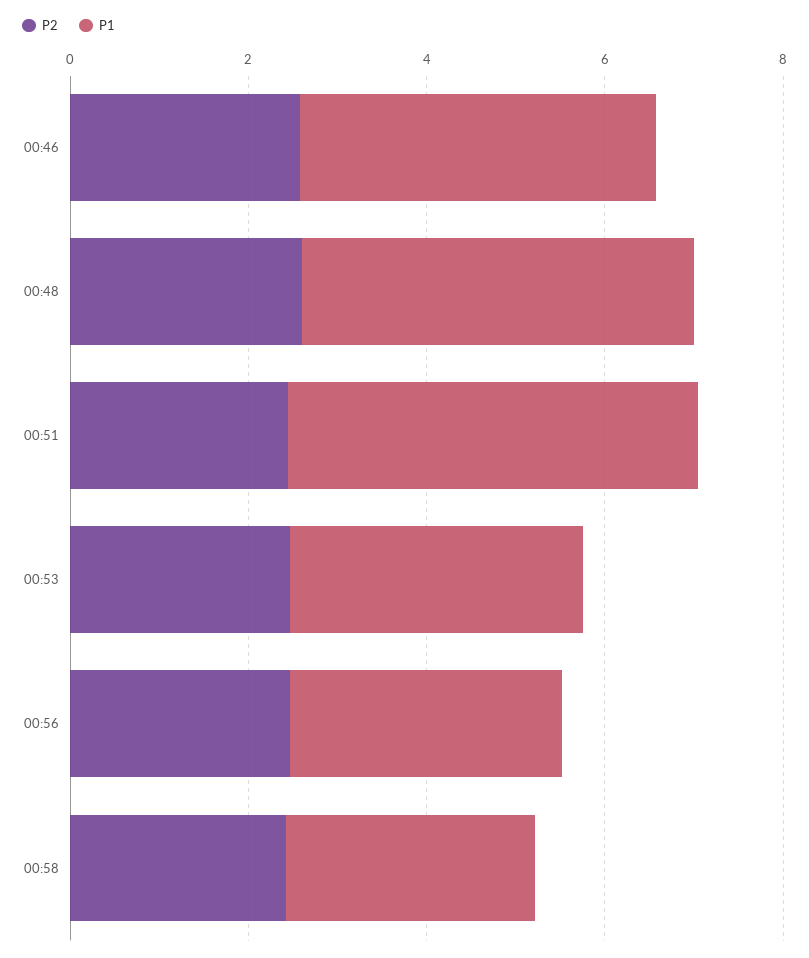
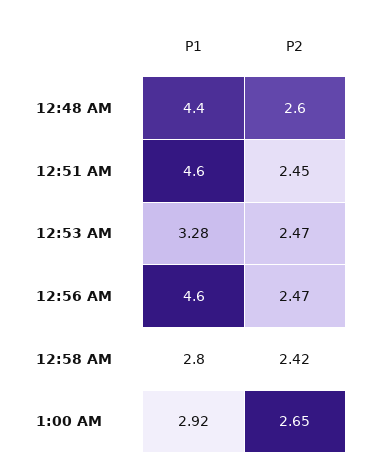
P2, 00:46: 2.5 -> none
P1, 00:46: 4 -> none
P1, 00:56: 3 -> 4.6
P1, 1:00 AM: none -> 2.92
P2, 1:00 AM: none -> 2.65

